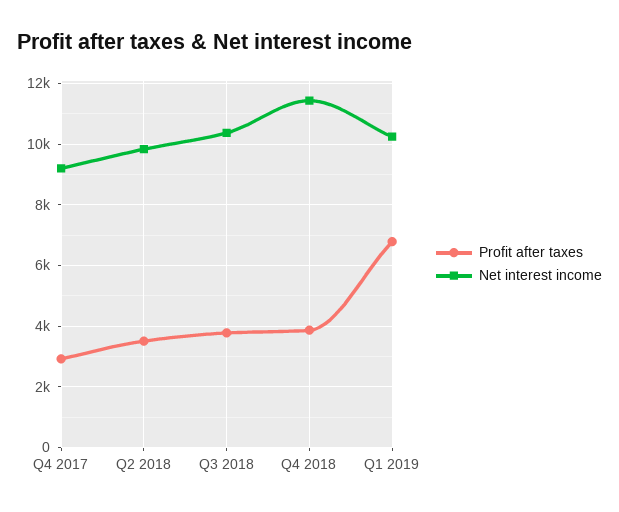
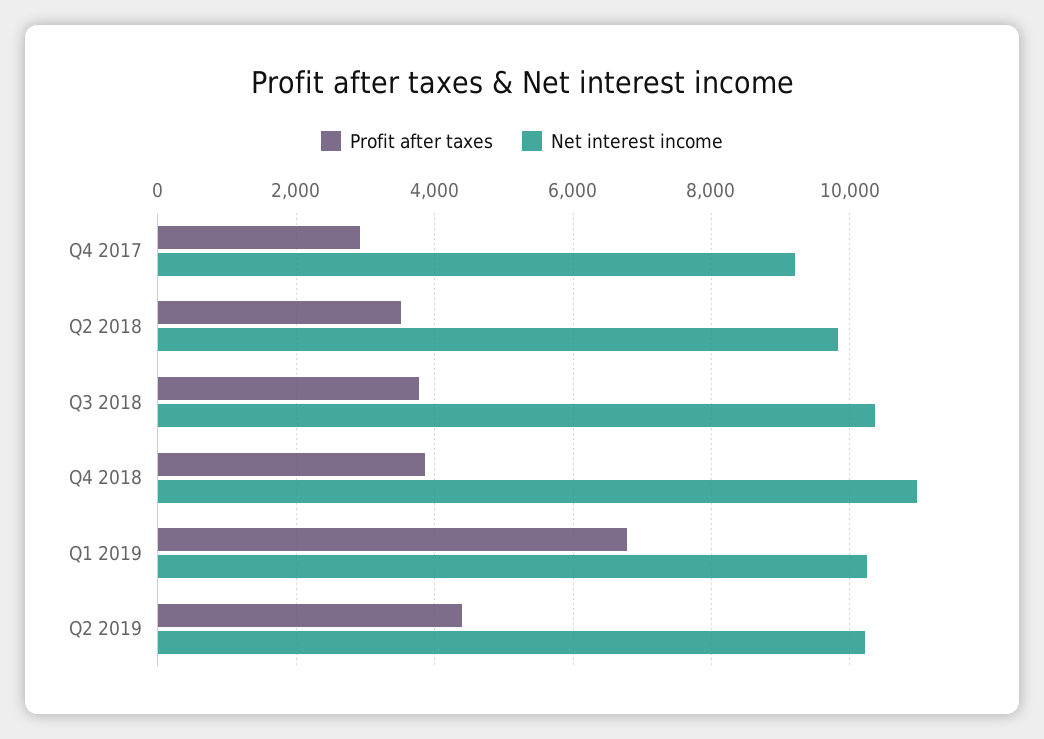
Net interest income, Q4 2018: 11400 -> 11000
Profit after taxes, Q2 2019: none -> 4400
Net interest income, Q2 2019: none -> 10200

